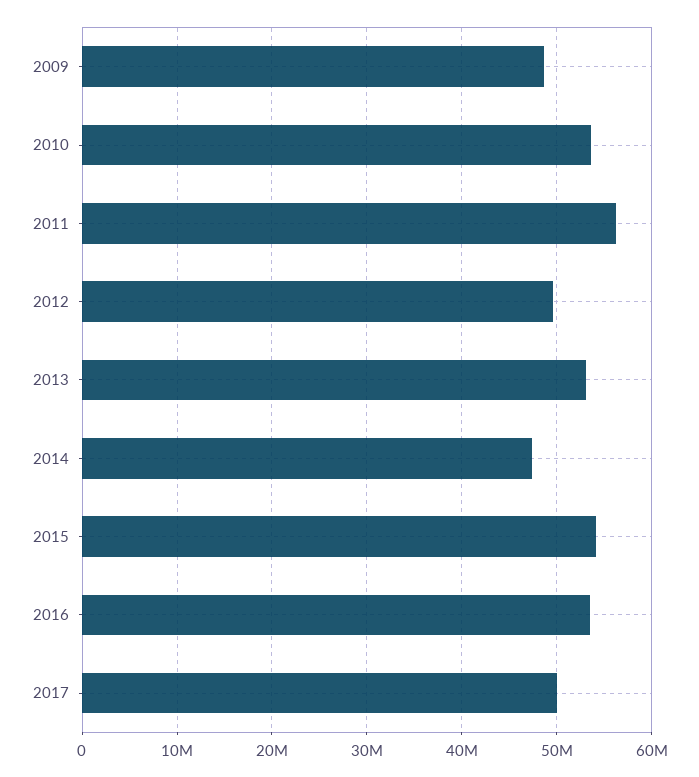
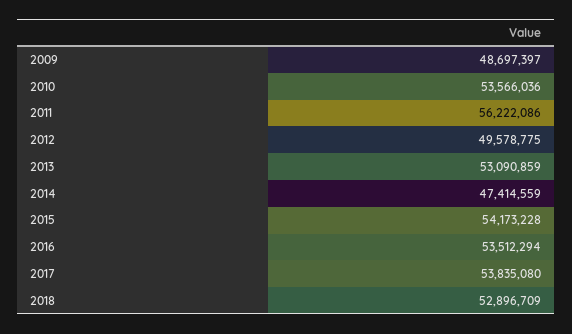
2017: 50000000 -> 53835080
2018: none -> 52896709

